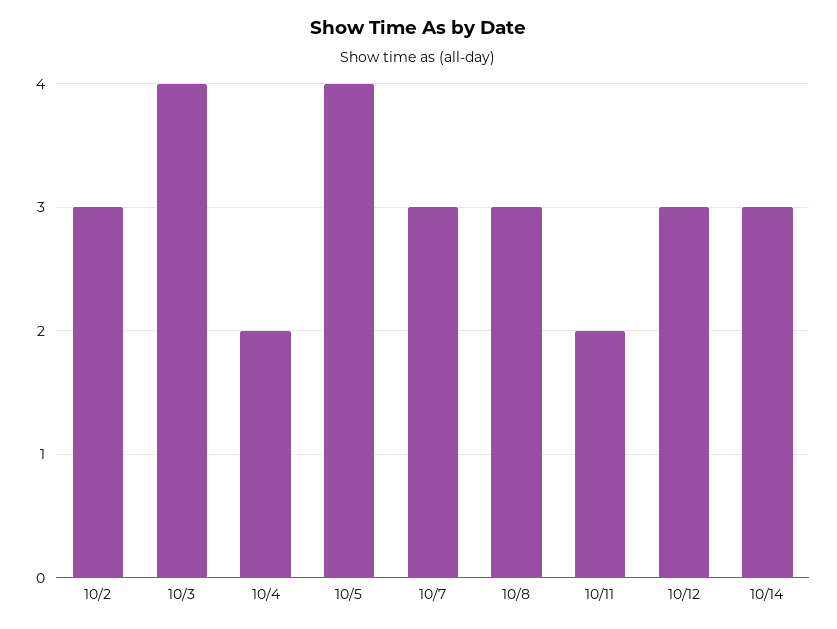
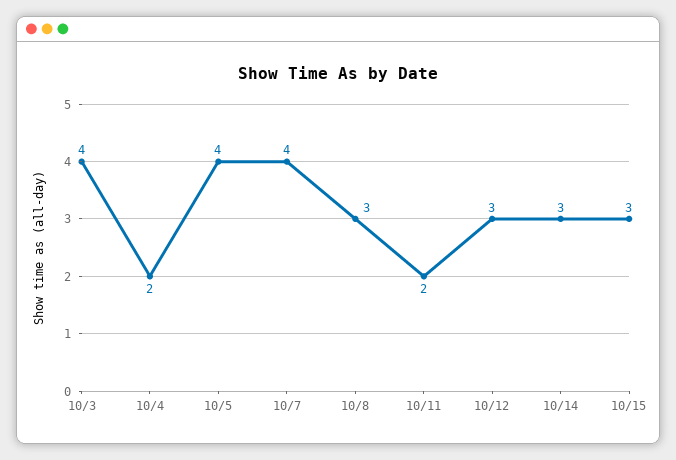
10/2: 3 -> none
10/7: 3 -> 4
10/15: none -> 3

